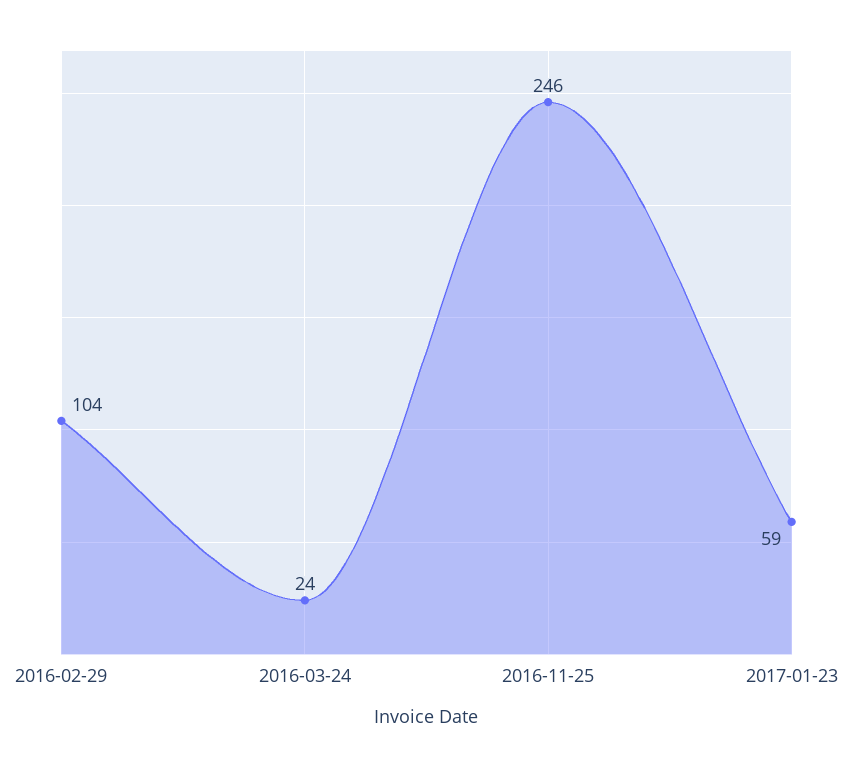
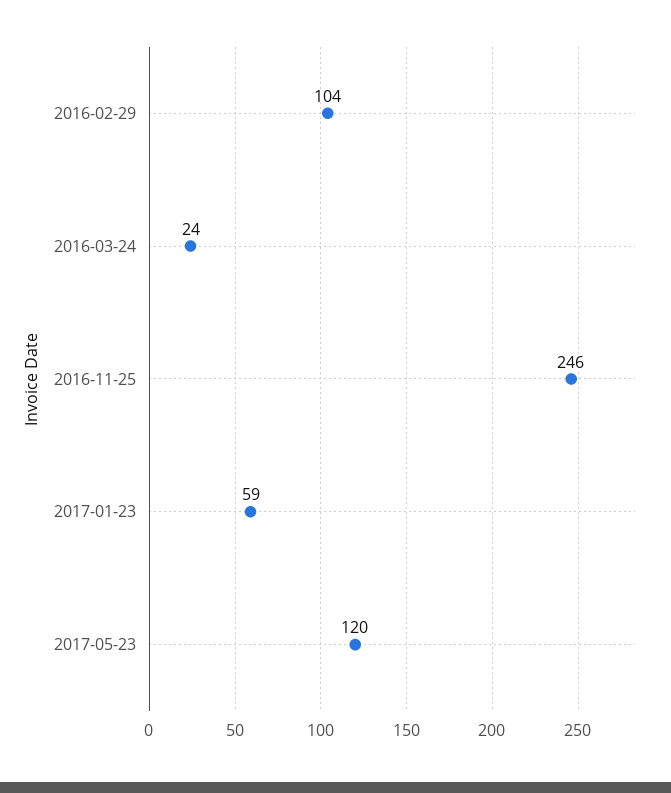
2017-05-23: none -> 120

